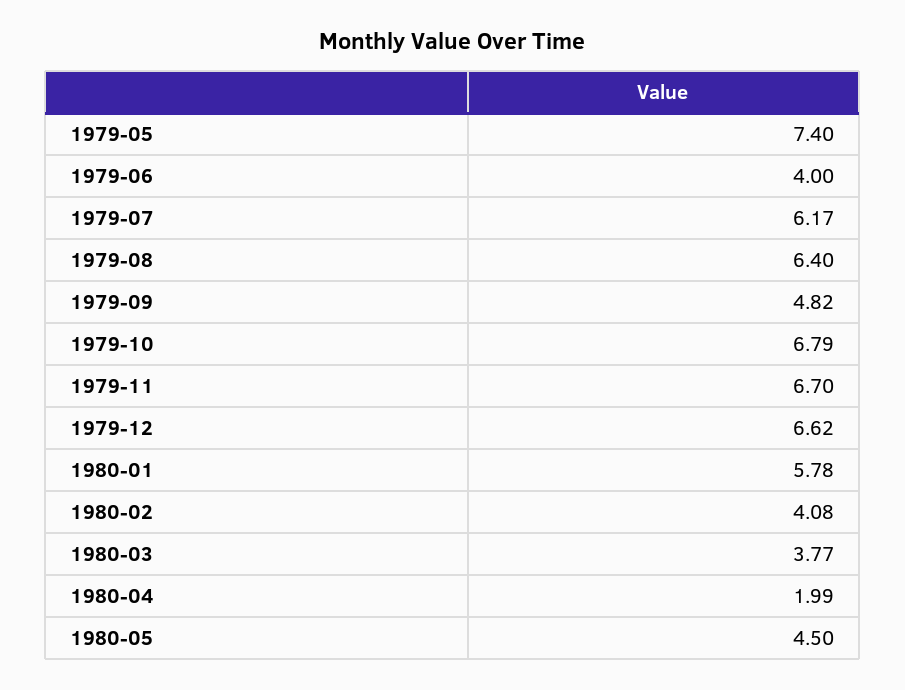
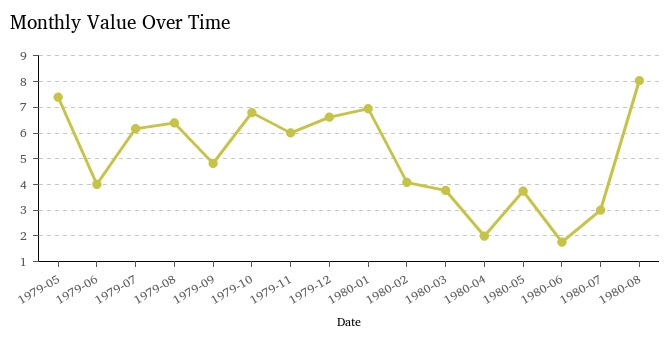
1979-11: 6.7 -> 6
1980-01: 5.78 -> 7
1980-05: 4.5 -> 3.75
1980-06: none -> 1.75
1980-07: none -> 3
1980-08: none -> 8

